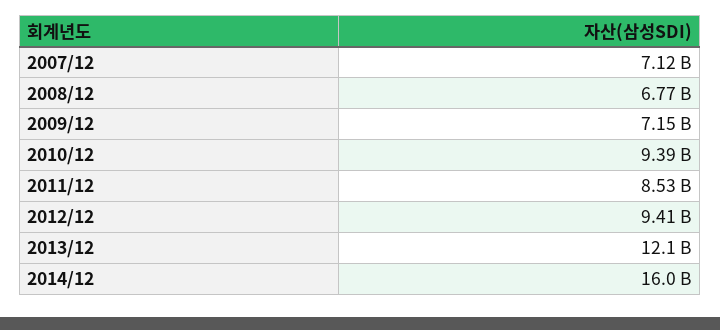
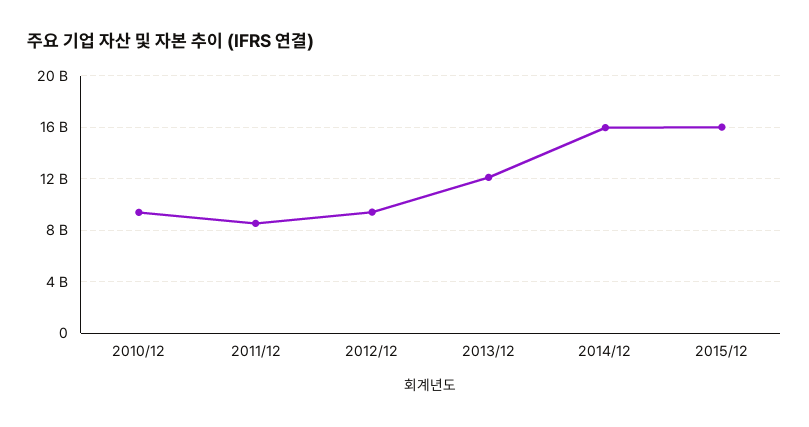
2007/12: 7120000000 -> none
2008/12: 6770000000 -> none
2009/12: 7150000000 -> none
2015/12: none -> 16000000000

